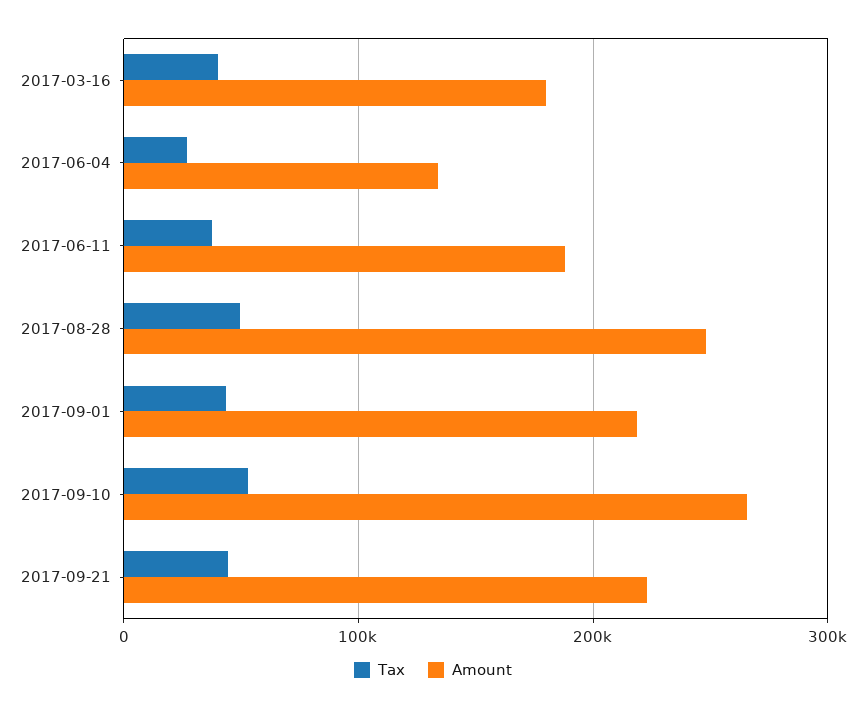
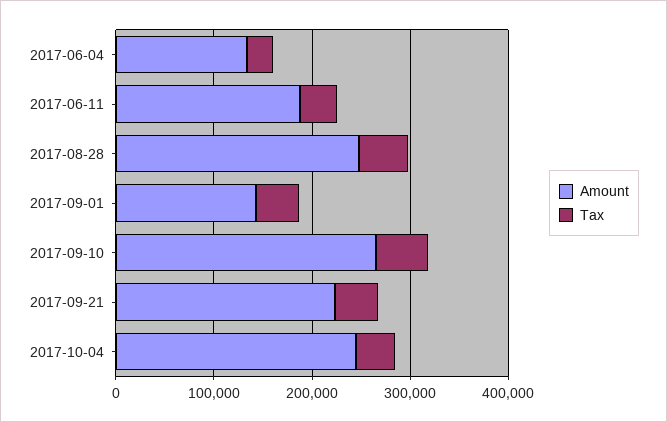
Tax, 2017-03-16: 40000 -> none
Amount, 2017-03-16: 180000 -> none
Amount, 2017-09-01: 220000 -> 140000
Amount, 2017-10-04: none -> 240000
Tax, 2017-10-04: none -> 40000

